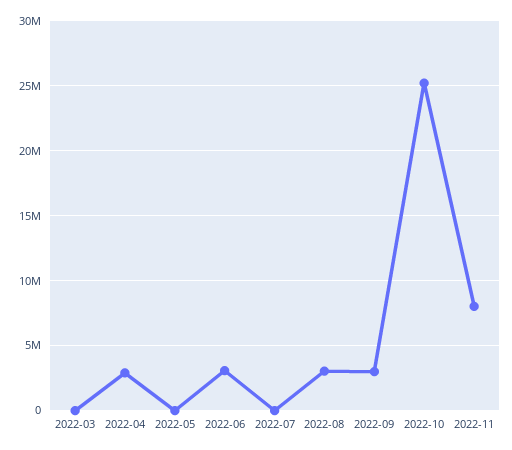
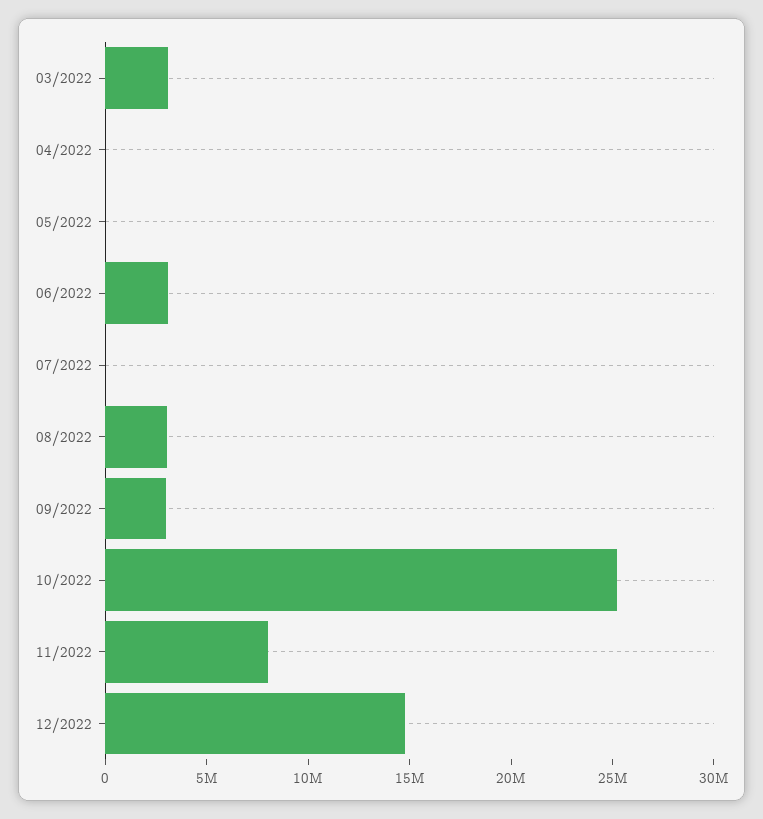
2022-03: 0 -> 3000000
2022-04: 3000000 -> 0
12/2022: none -> 15000000

